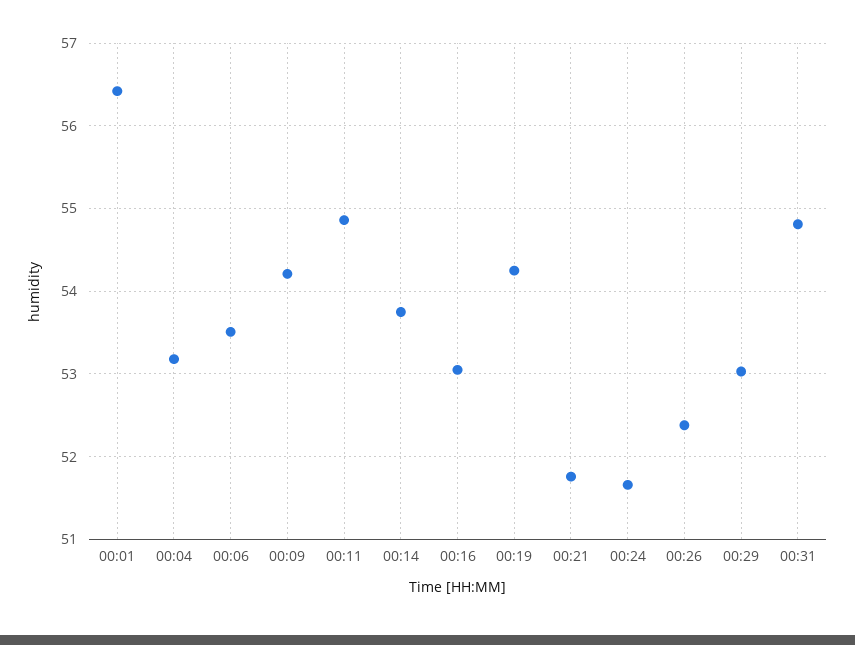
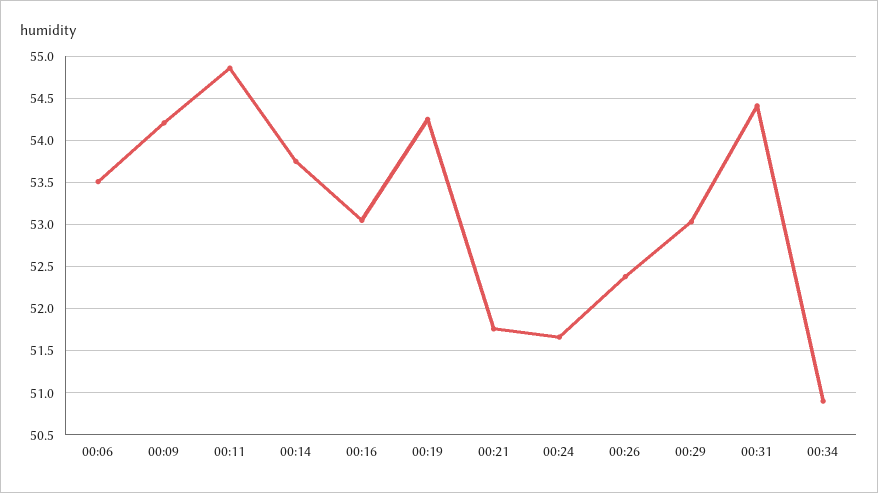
00:01: 56.4 -> none
00:04: 53.2 -> none
00:31: 54.8 -> 54.4
00:34: none -> 50.9

